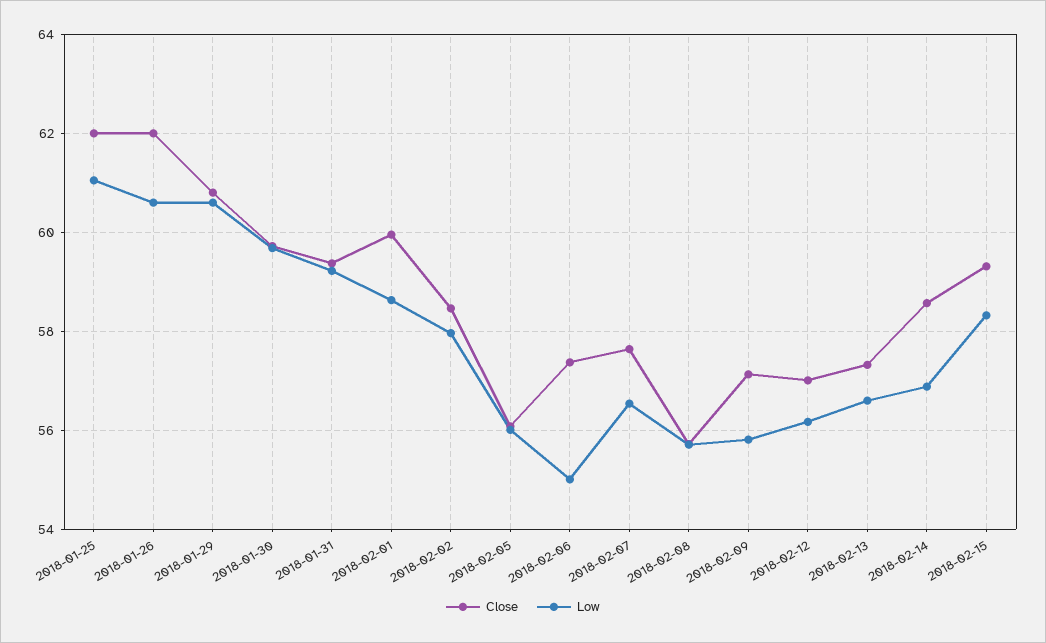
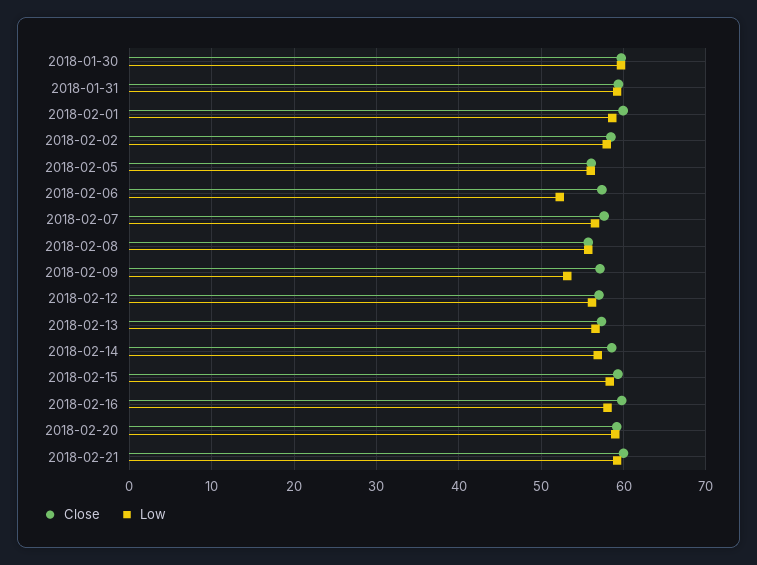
Close, 2018-01-25: 62 -> none
Low, 2018-01-25: 61 -> none
Close, 2018-01-26: 62 -> none
Low, 2018-01-26: 60.6 -> none
Close, 2018-01-29: 60.8 -> none
Low, 2018-01-29: 60.6 -> none
Low, 2018-02-06: 55 -> 52
Low, 2018-02-09: 55.8 -> 53
Close, 2018-02-16: none -> 60
Low, 2018-02-16: none -> 58
Close, 2018-02-20: none -> 59
Low, 2018-02-20: none -> 59
Close, 2018-02-21: none -> 60
Low, 2018-02-21: none -> 59

